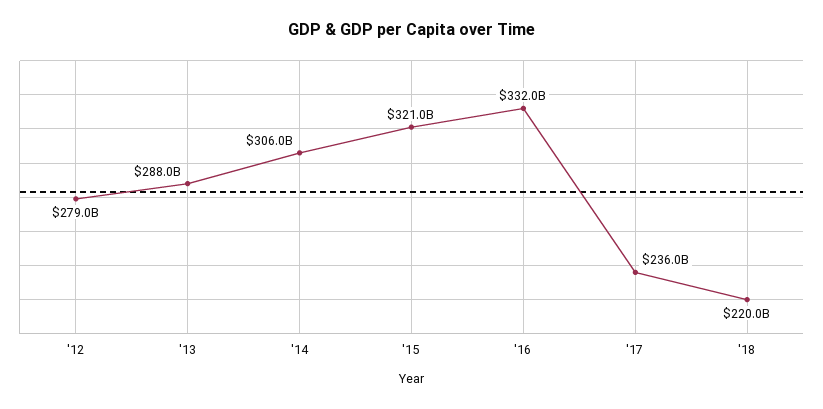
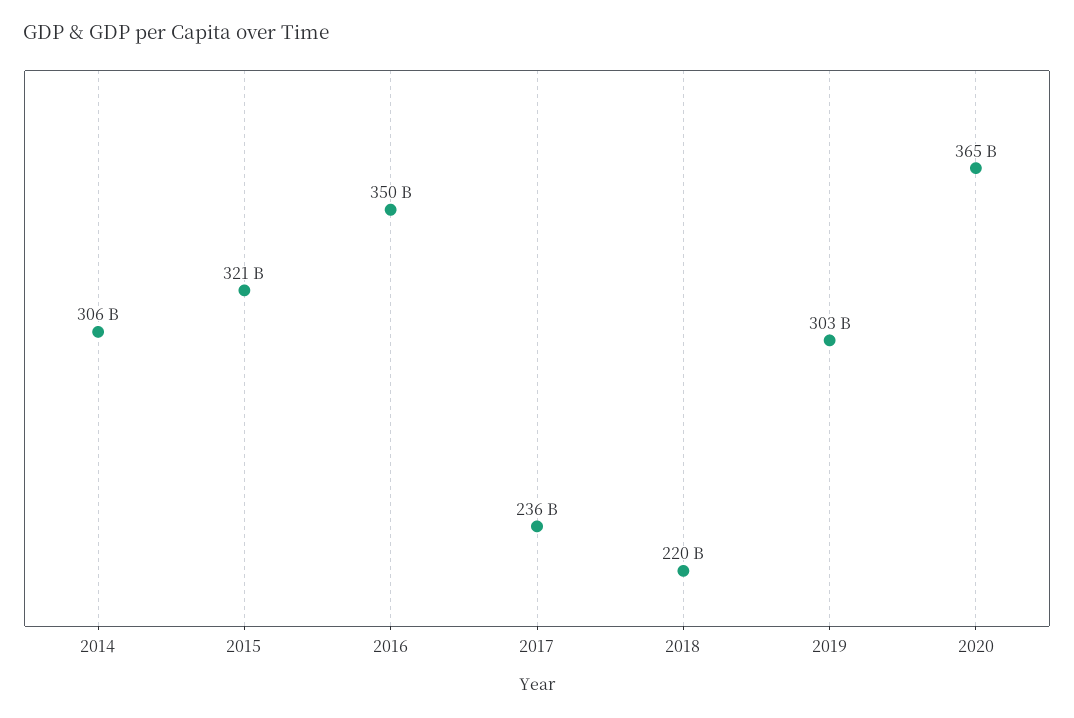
'12: 279000000000 -> none
'13: 288000000000 -> none
'16: 332000000000 -> 350000000000
2019: none -> 303000000000
2020: none -> 365000000000

